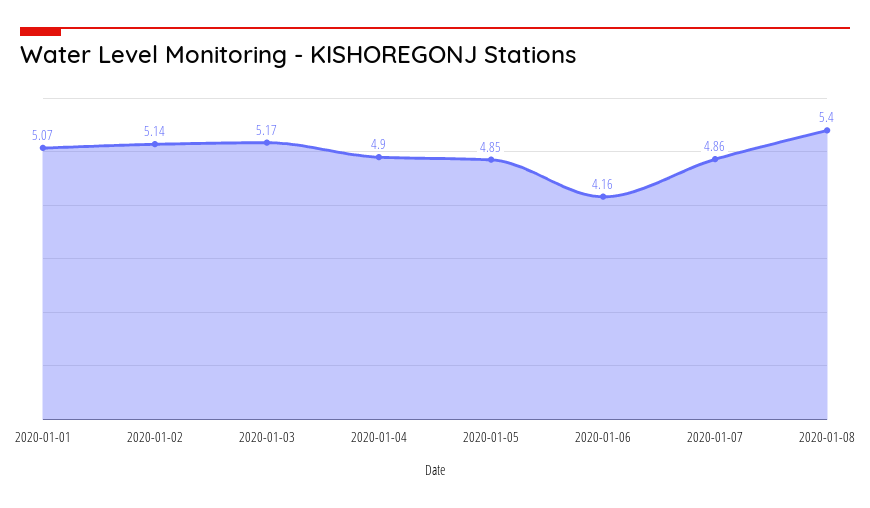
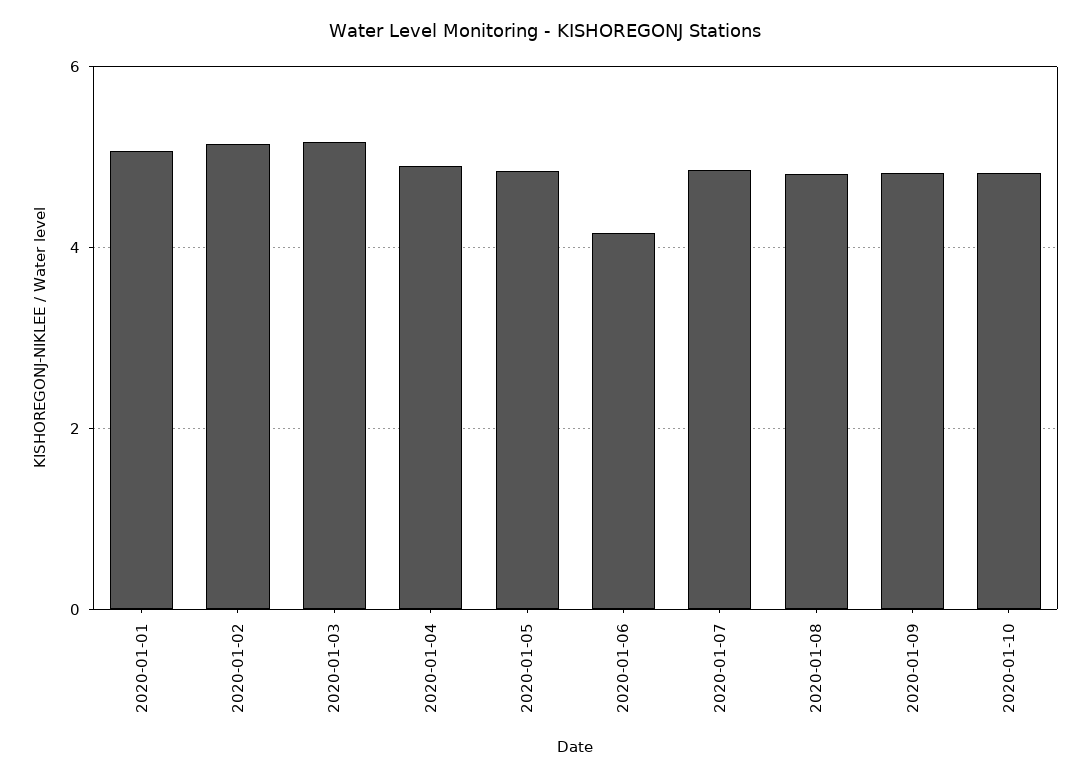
2020-01-08: 5.4 -> 4.8
2020-01-09: none -> 4.8
2020-01-10: none -> 4.8

